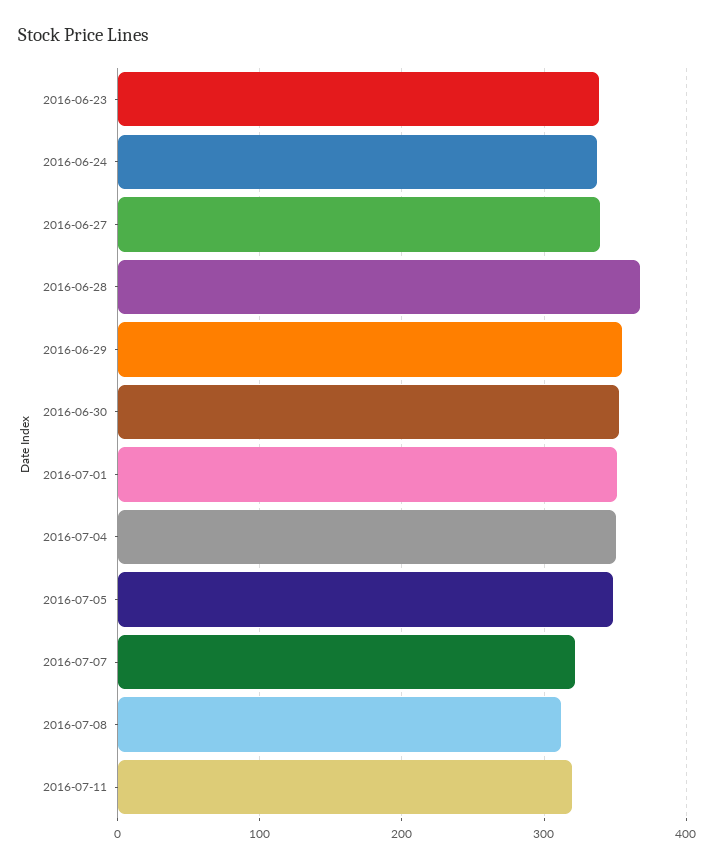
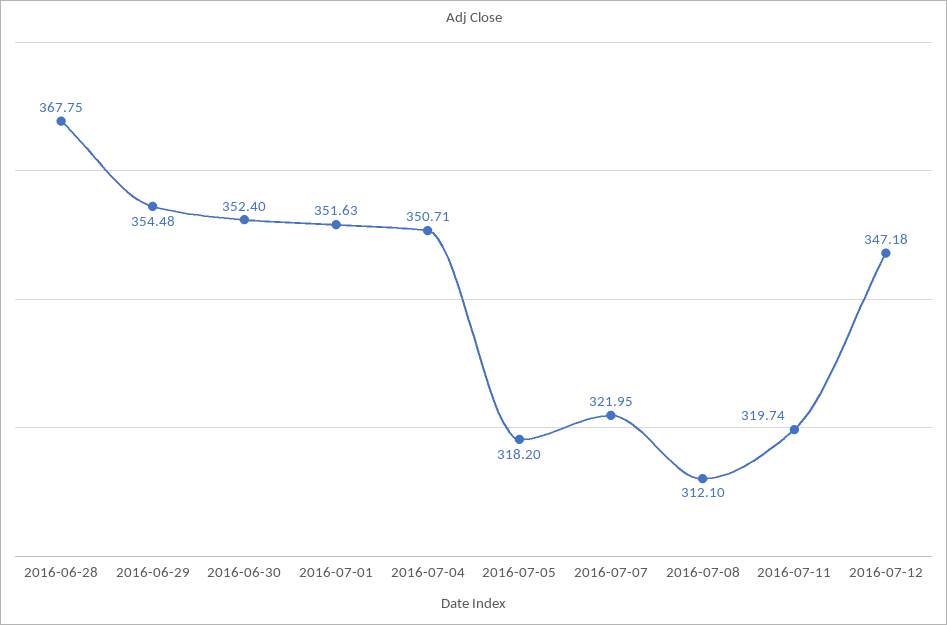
2016-06-23: 340 -> none
2016-06-24: 340 -> none
2016-06-27: 340 -> none
2016-07-05: 350 -> 318.2
2016-07-12: none -> 347.18

